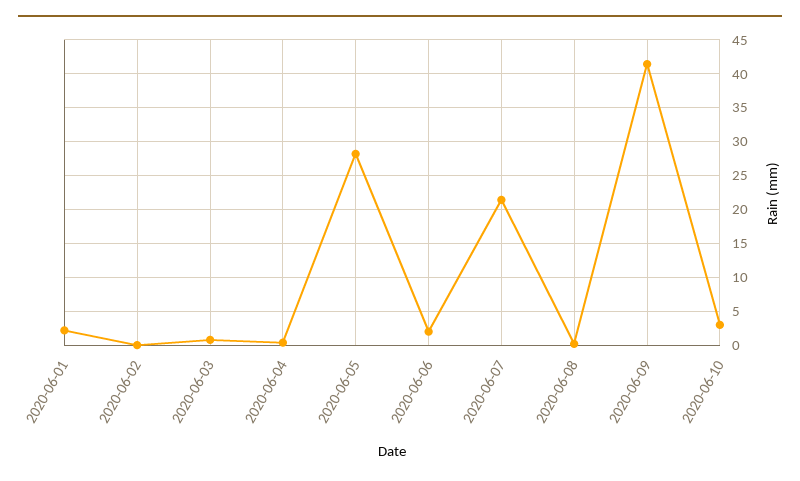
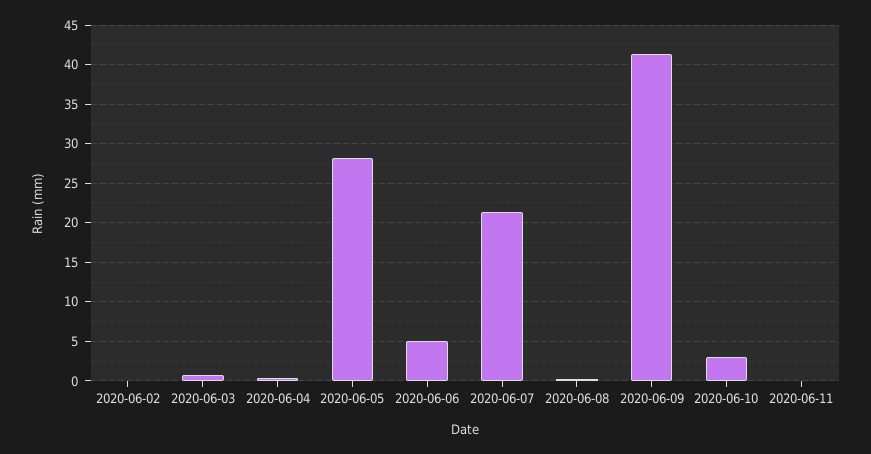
2020-06-01: 2 -> none
2020-06-06: 2 -> 5
2020-06-11: none -> 0

